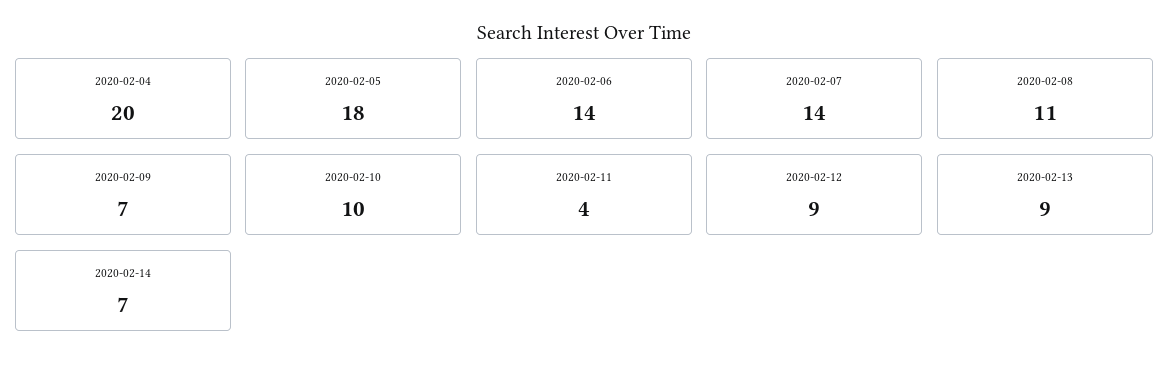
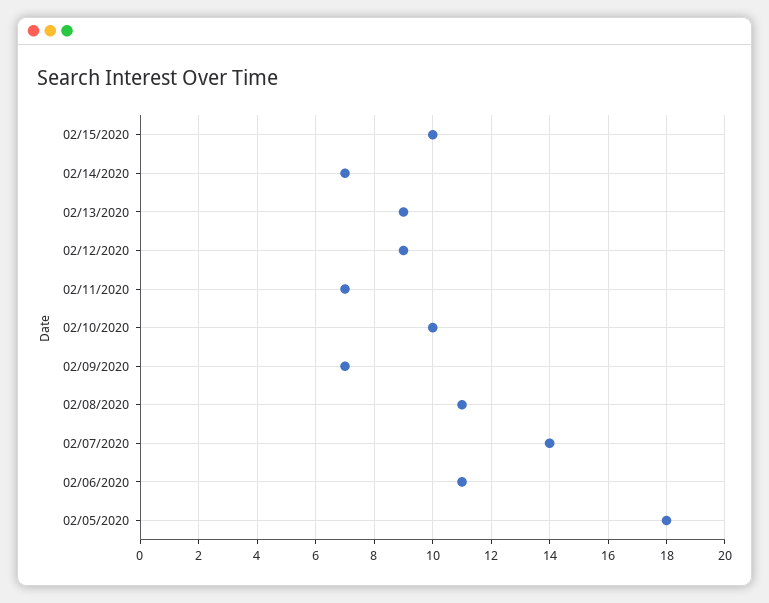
2020-02-04: 20 -> none
2020-02-06: 14 -> 11
2020-02-11: 4 -> 7
02/15/2020: none -> 10

